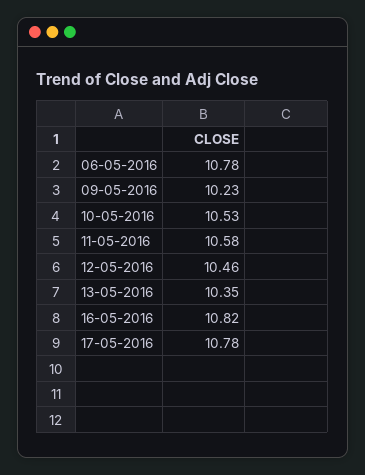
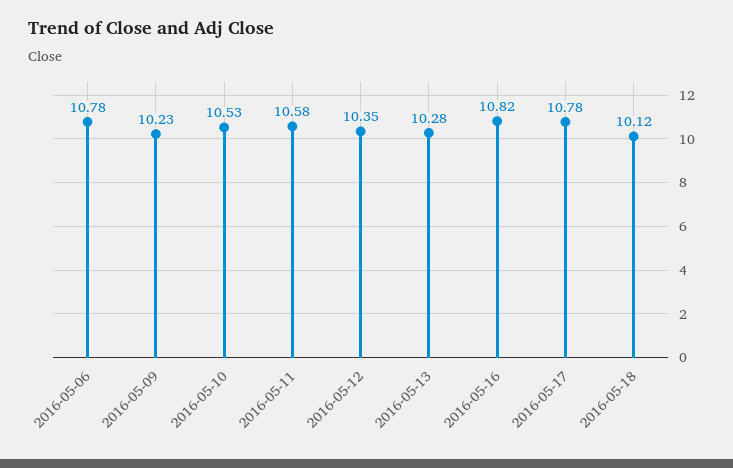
12-05-2016: 10.46 -> 10.35
13-05-2016: 10.35 -> 10.28
2016-05-18: none -> 10.12

